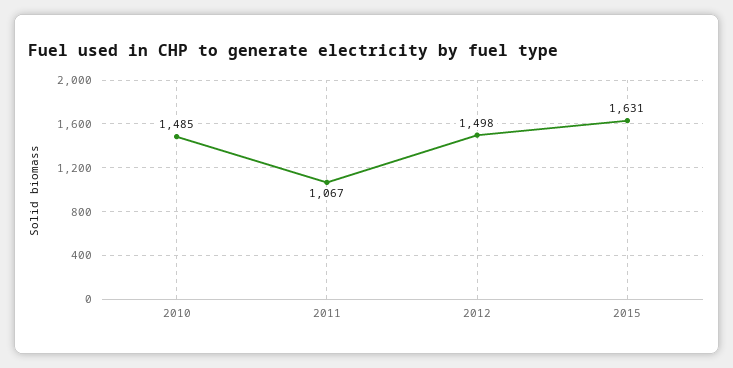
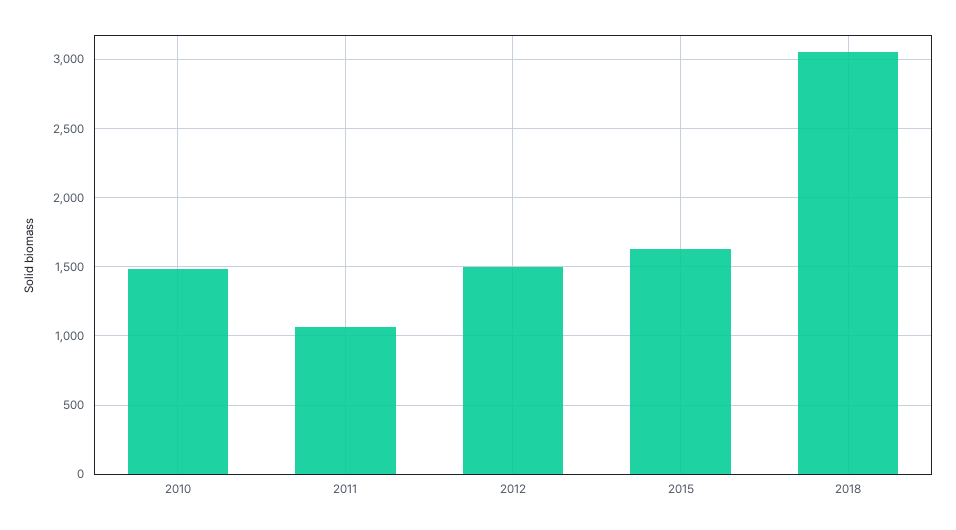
2018: none -> 3050

